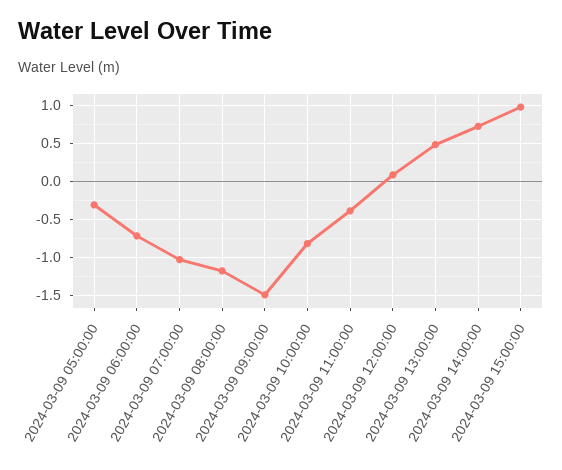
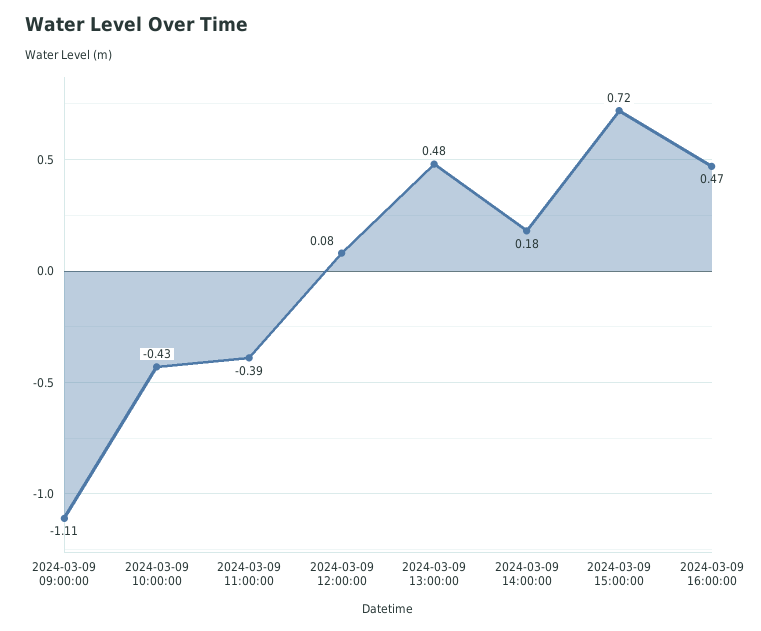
2024-03-09 05:00:00: -0.3 -> none
2024-03-09 06:00:00: -0.7 -> none
2024-03-09 07:00:00: -1 -> none
2024-03-09 08:00:00: -1.2 -> none
2024-03-09 09:00:00: -1.5 -> -1.11
2024-03-09 10:00:00: -0.8 -> -0.43
2024-03-09 14:00:00: 0.7 -> 0.18
2024-03-09 15:00:00: 1 -> 0.72
2024-03-09 16:00:00: none -> 0.47

